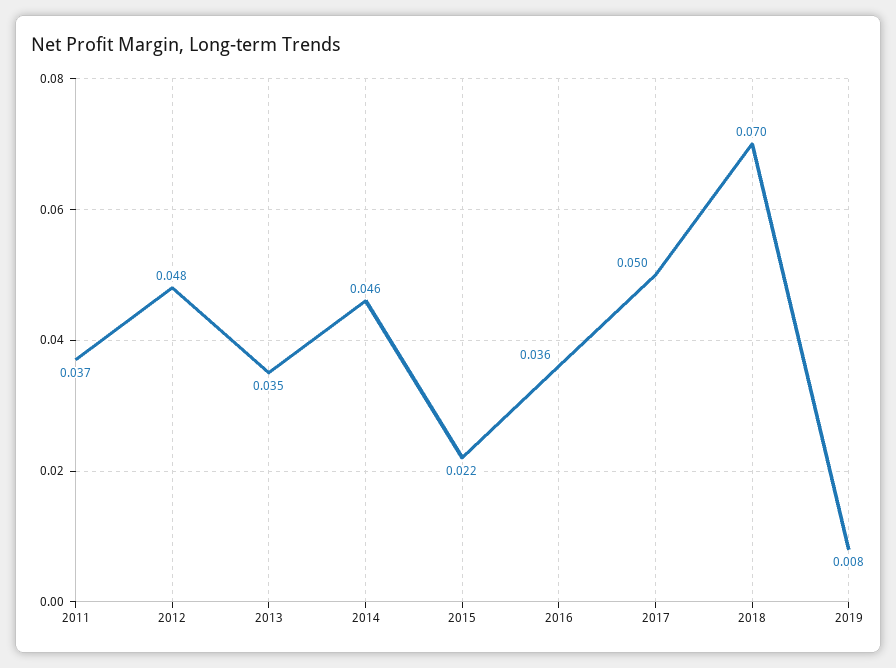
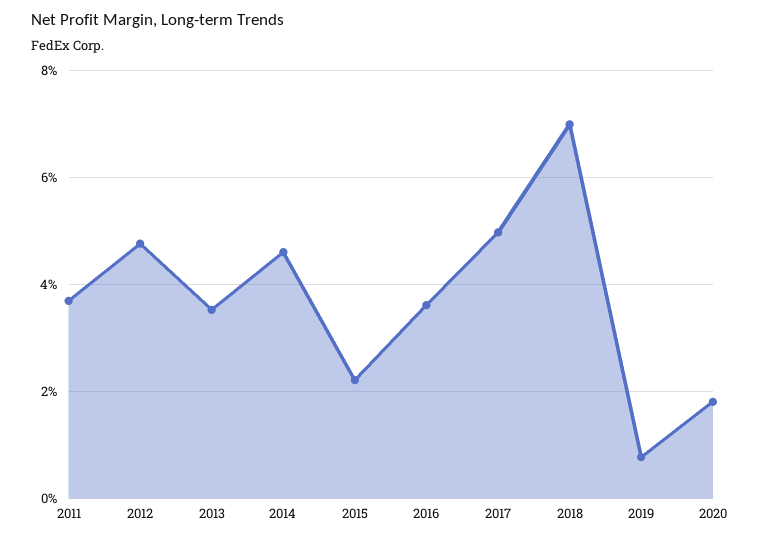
2020: none -> 0.018

